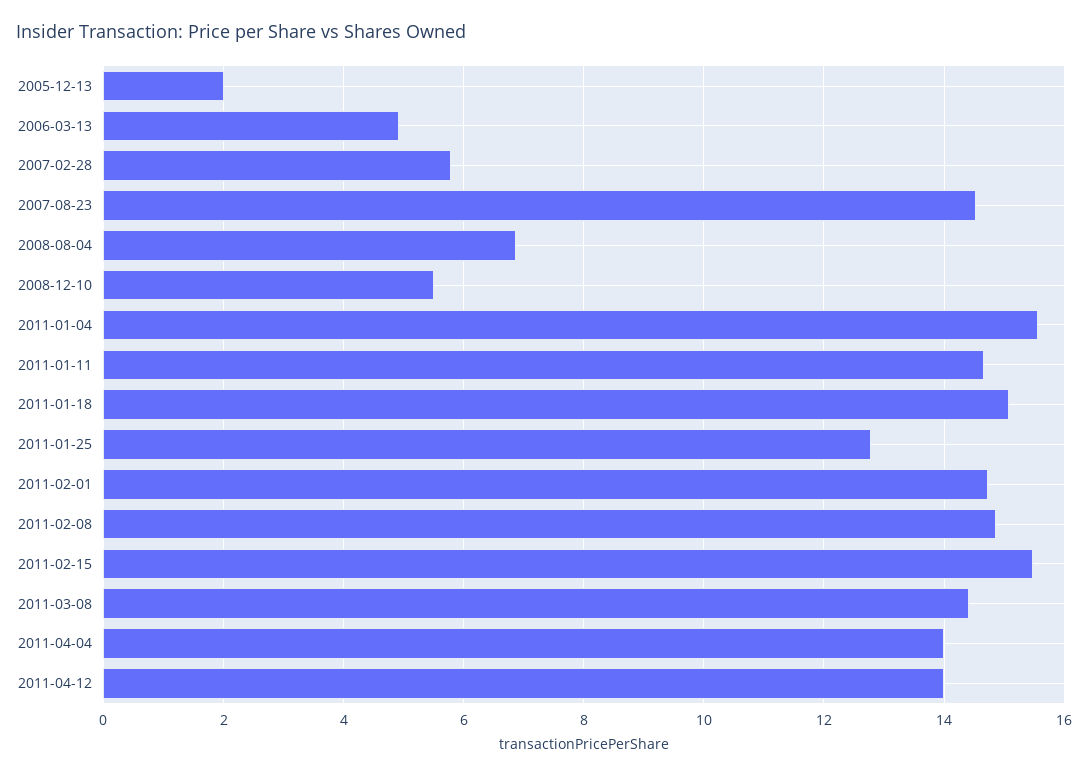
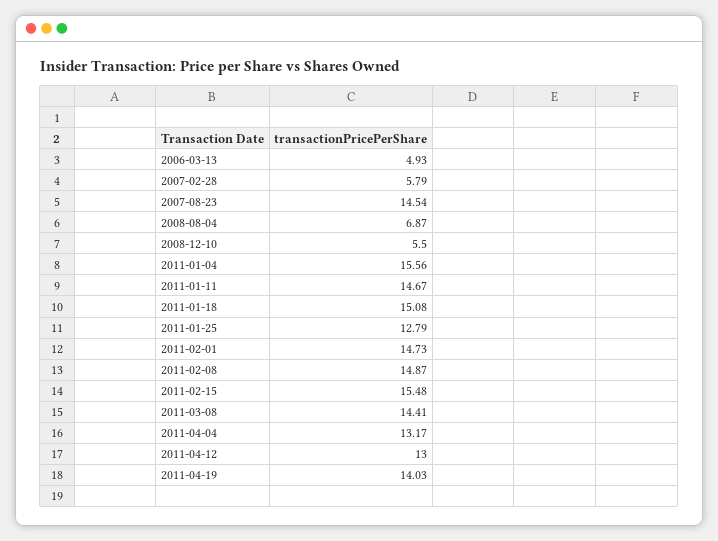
2005-12-13: 2 -> none
2011-04-04: 14 -> 13.17
2011-04-12: 14 -> 13
2011-04-19: none -> 14.03

